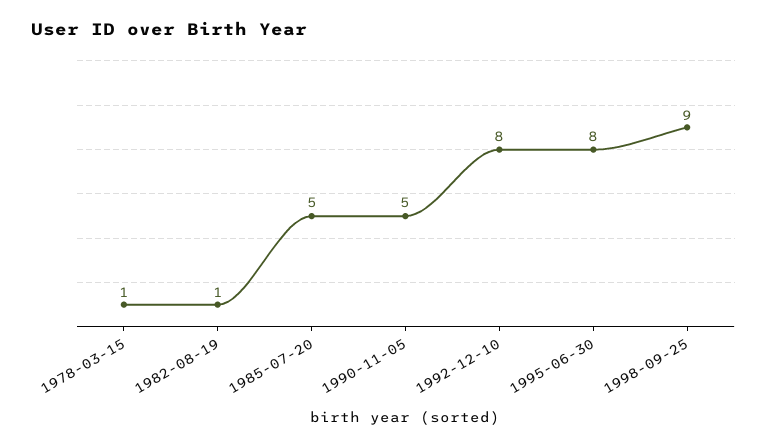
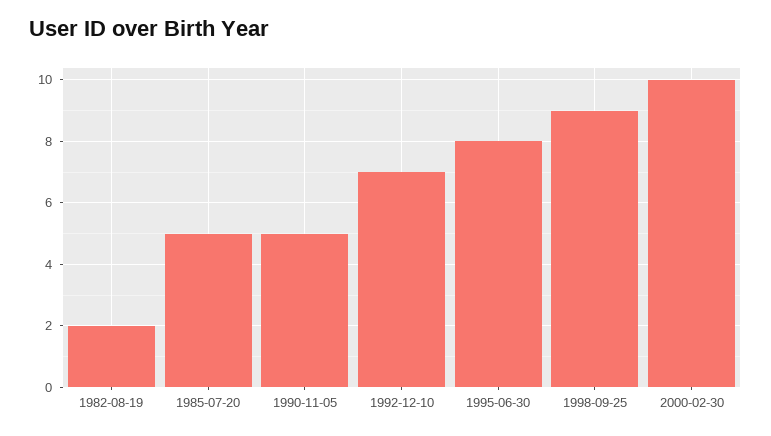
1978-03-15: 1 -> none
1982-08-19: 1 -> 2
1992-12-10: 8 -> 7
2000-02-30: none -> 10

